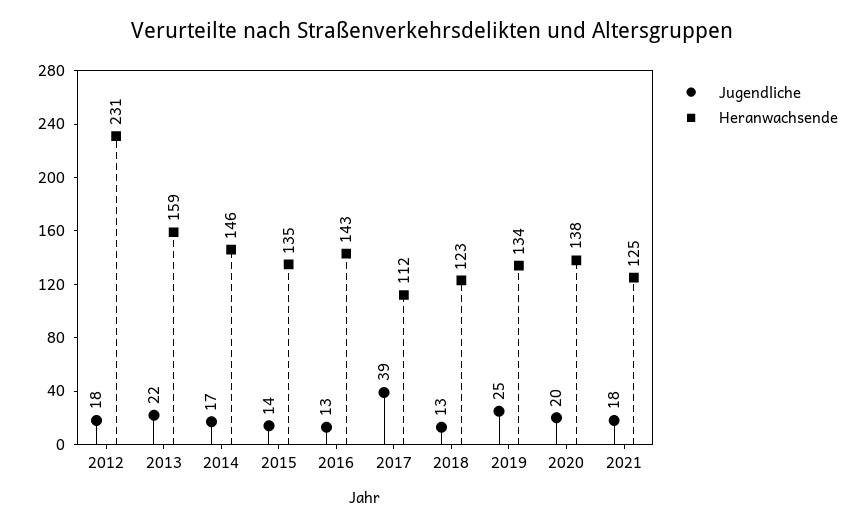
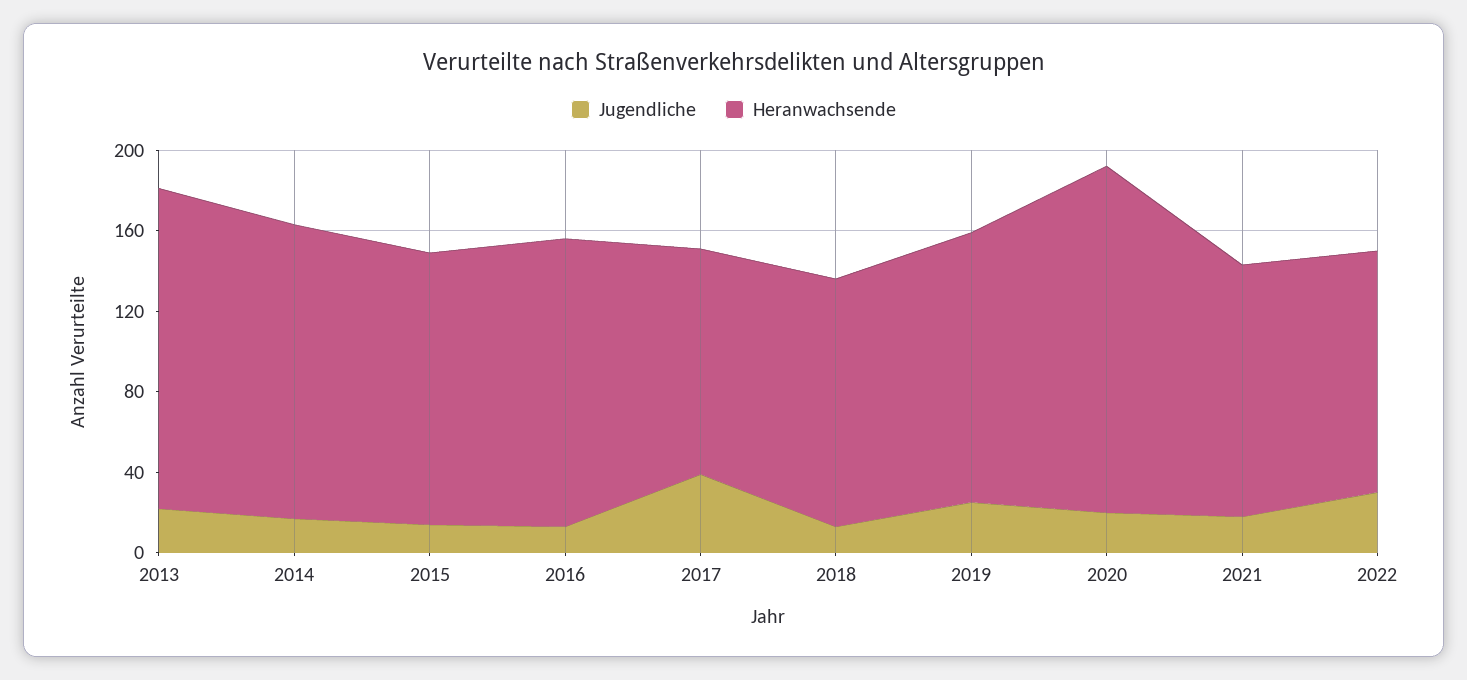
Jugendliche, 2012: 18 -> none
Heranwachsende, 2012: 231 -> none
Heranwachsende, 2020: 138 -> 170
Jugendliche, 2022: none -> 30
Heranwachsende, 2022: none -> 120

